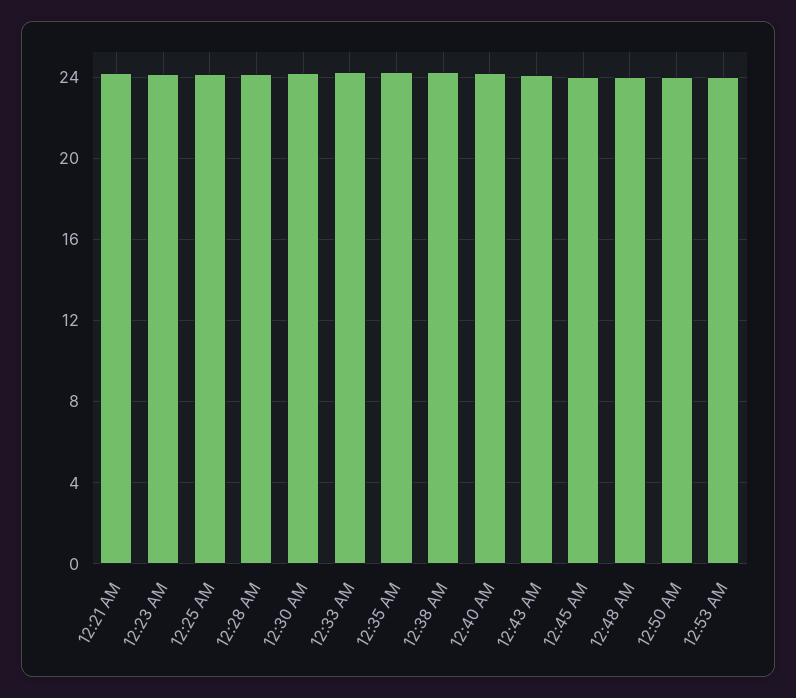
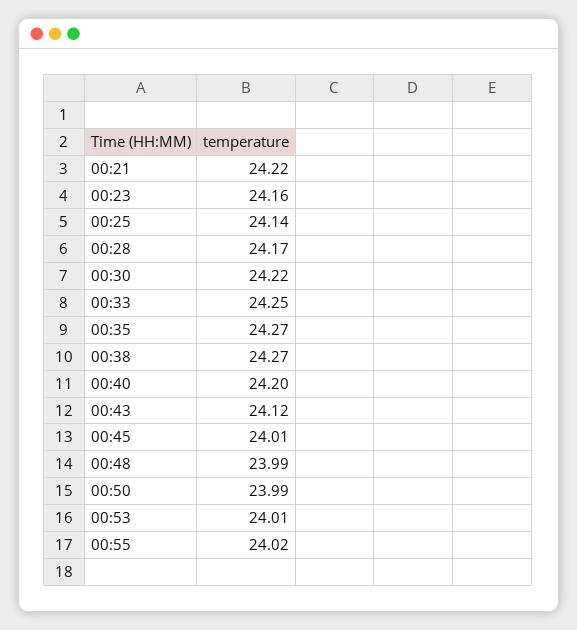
00:55: none -> 24.02

